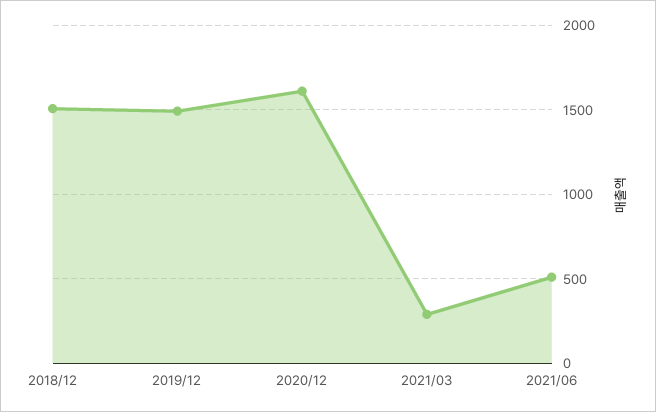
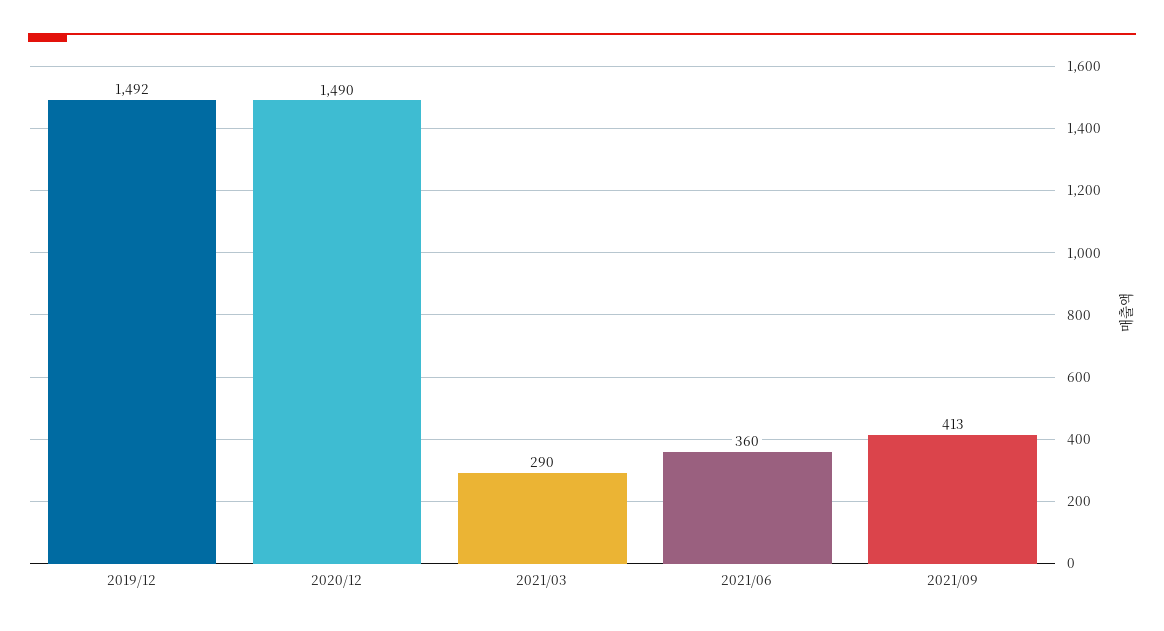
2018/12: 1500 -> none
2020/12: 1600 -> 1490
2021/06: 500 -> 360
2021/09: none -> 413

